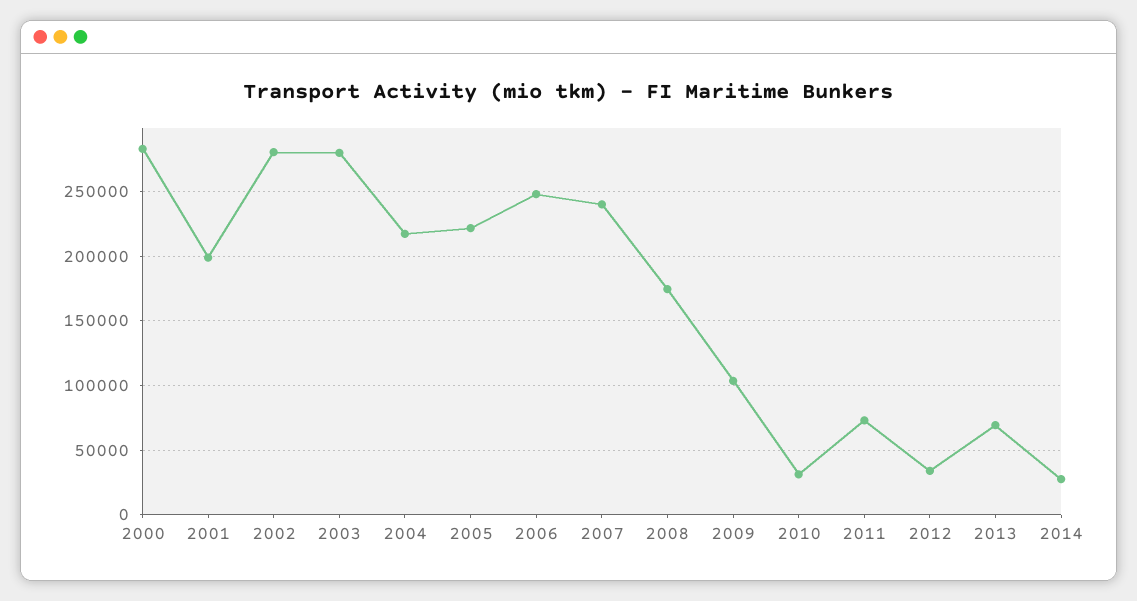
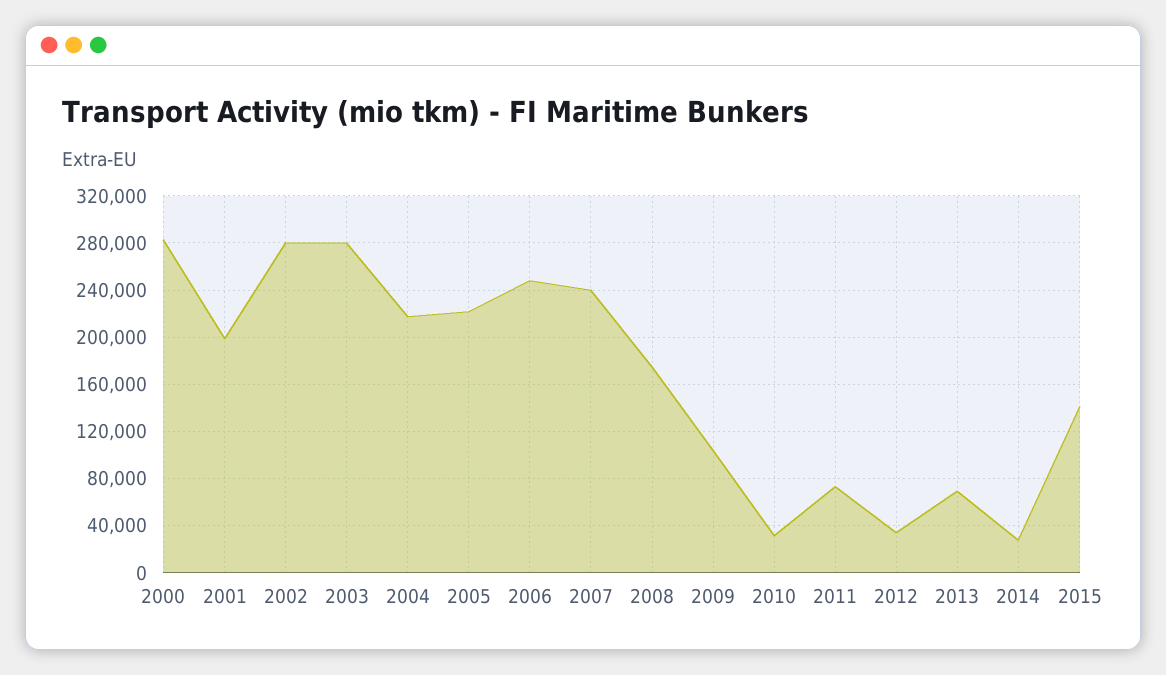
2015: none -> 140000

